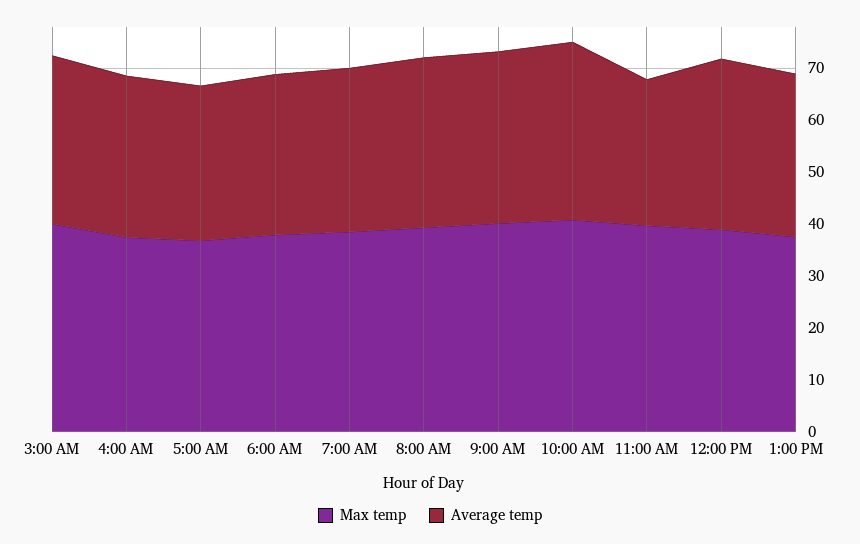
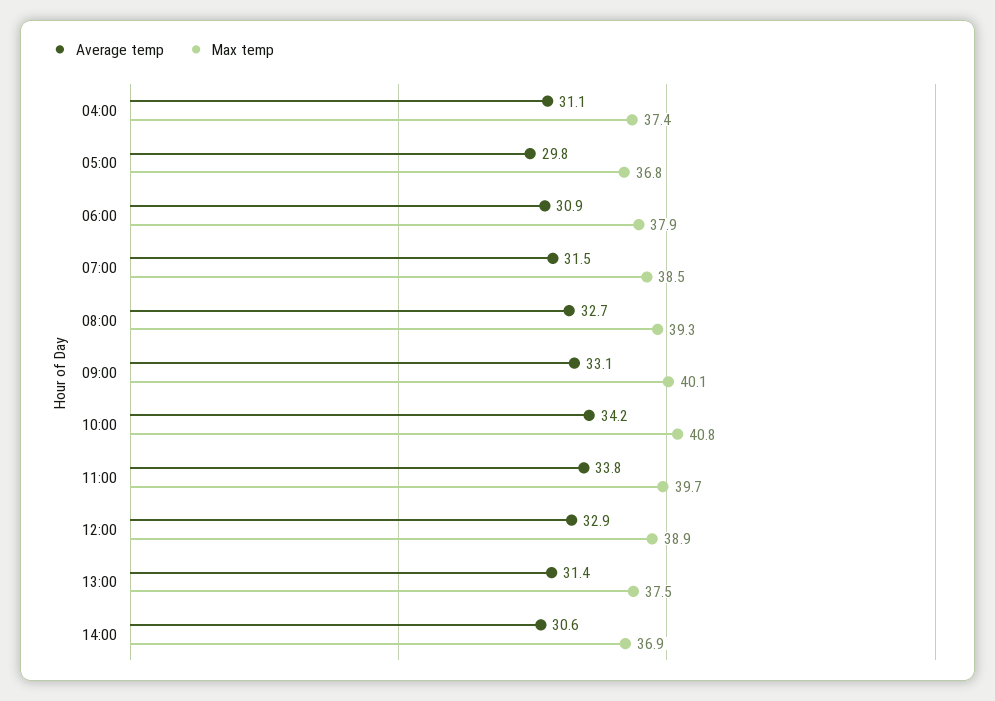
Max temp, 3:00 AM: 40 -> none
Average temp, 3:00 AM: 32 -> none
Average temp, 11:00 AM: 28 -> 33.8
Average temp, 14:00: none -> 30.6
Max temp, 14:00: none -> 36.9

